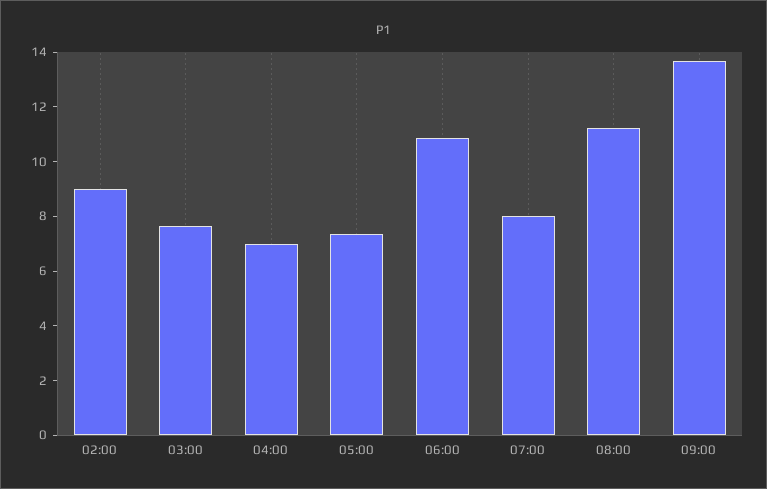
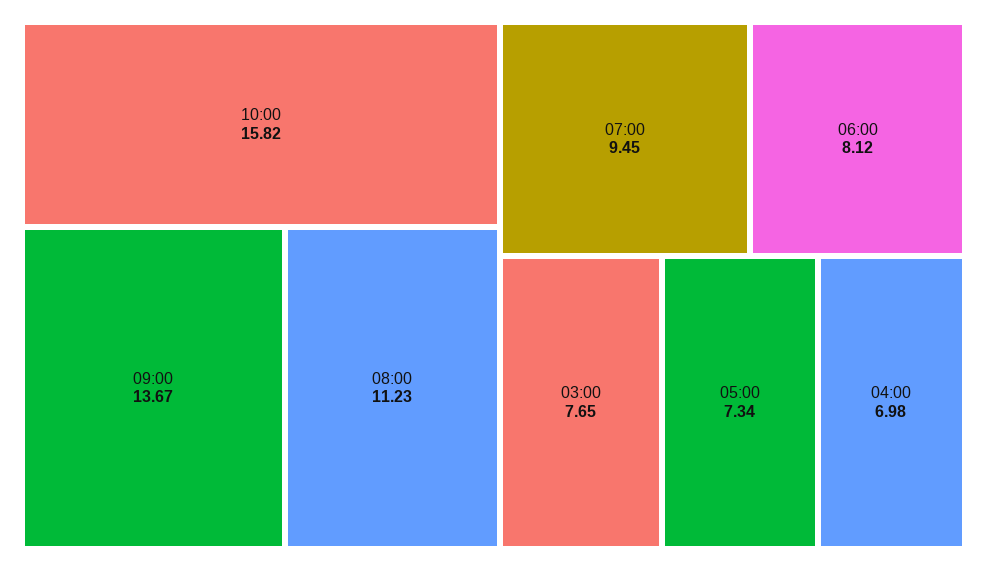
02:00: 9 -> none
06:00: 11 -> 8.12
07:00: 8 -> 9.45
10:00: none -> 15.82

